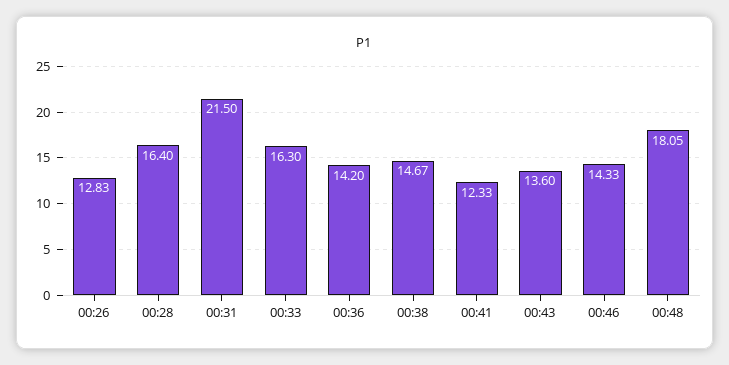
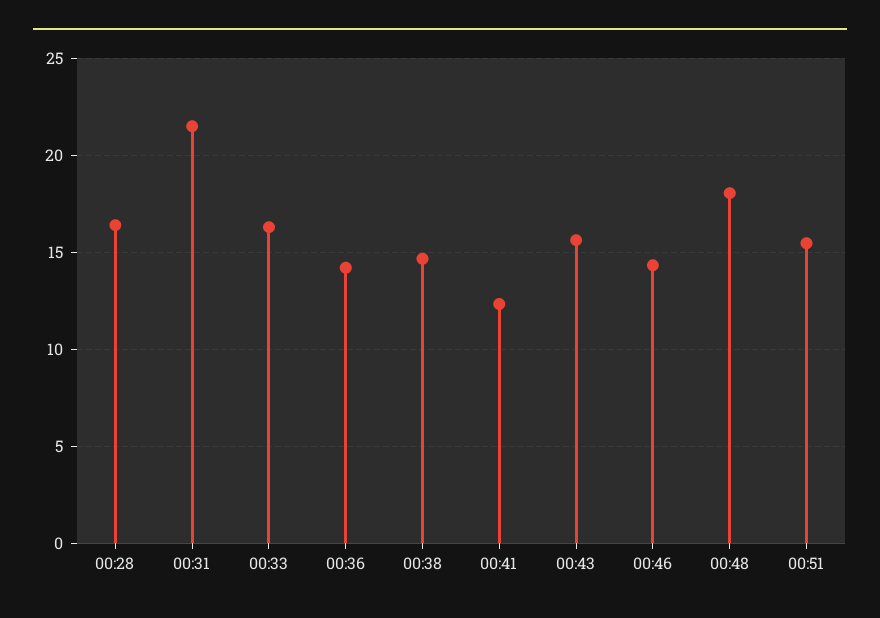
00:26: 12.83 -> none
00:43: 13.6 -> 15.5
00:51: none -> 15.5

